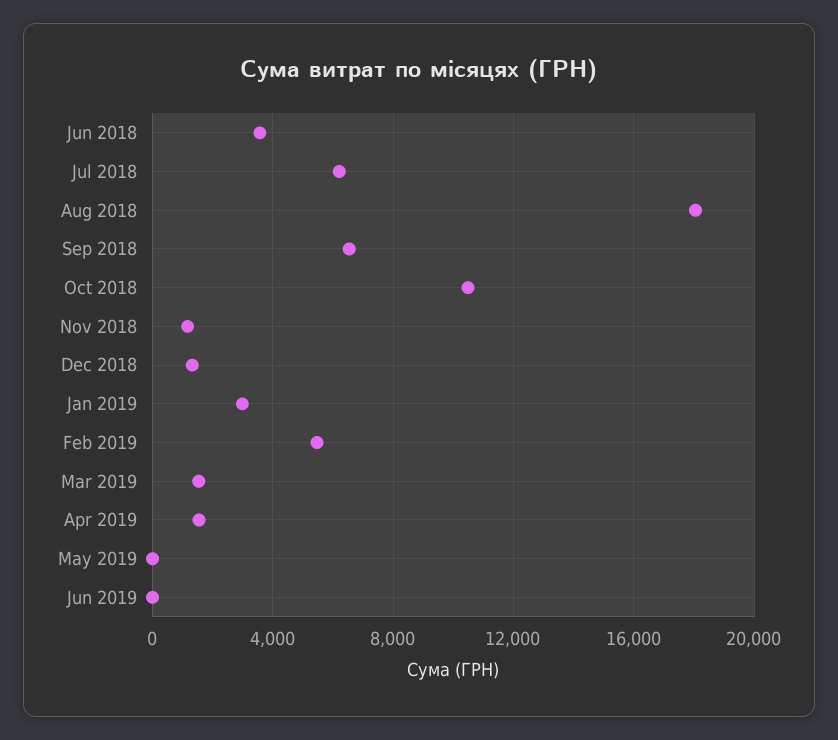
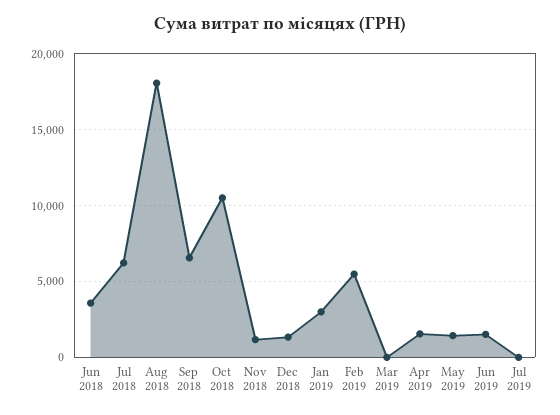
Mar 2019: 1500 -> 0
May 2019: 0 -> 1500
Jun 2019: 0 -> 1500
Jul 2019: none -> 0

